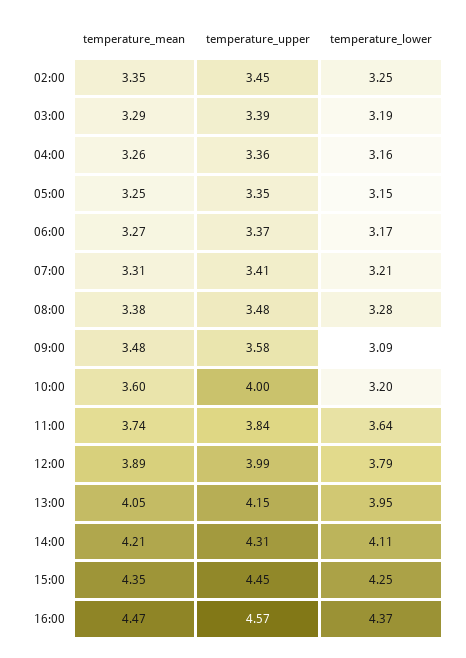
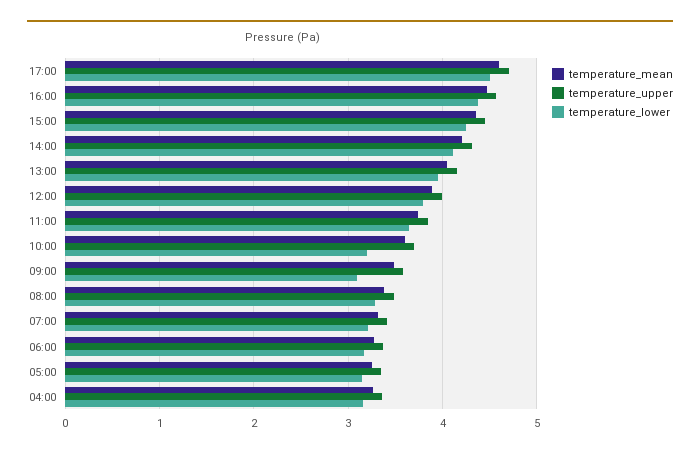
temperature_mean, 02:00: 3.35 -> none
temperature_upper, 02:00: 3.45 -> none
temperature_lower, 02:00: 3.25 -> none
temperature_mean, 03:00: 3.29 -> none
temperature_upper, 03:00: 3.39 -> none
temperature_lower, 03:00: 3.19 -> none
temperature_upper, 10:00: 4 -> 3.7
temperature_mean, 17:00: none -> 4.6
temperature_upper, 17:00: none -> 4.7
temperature_lower, 17:00: none -> 4.5

